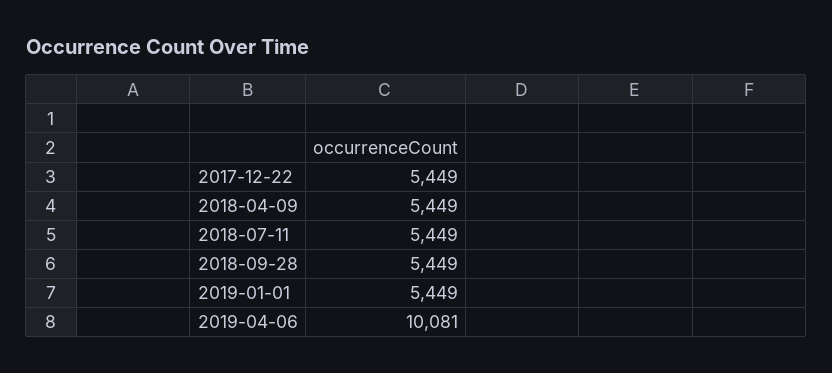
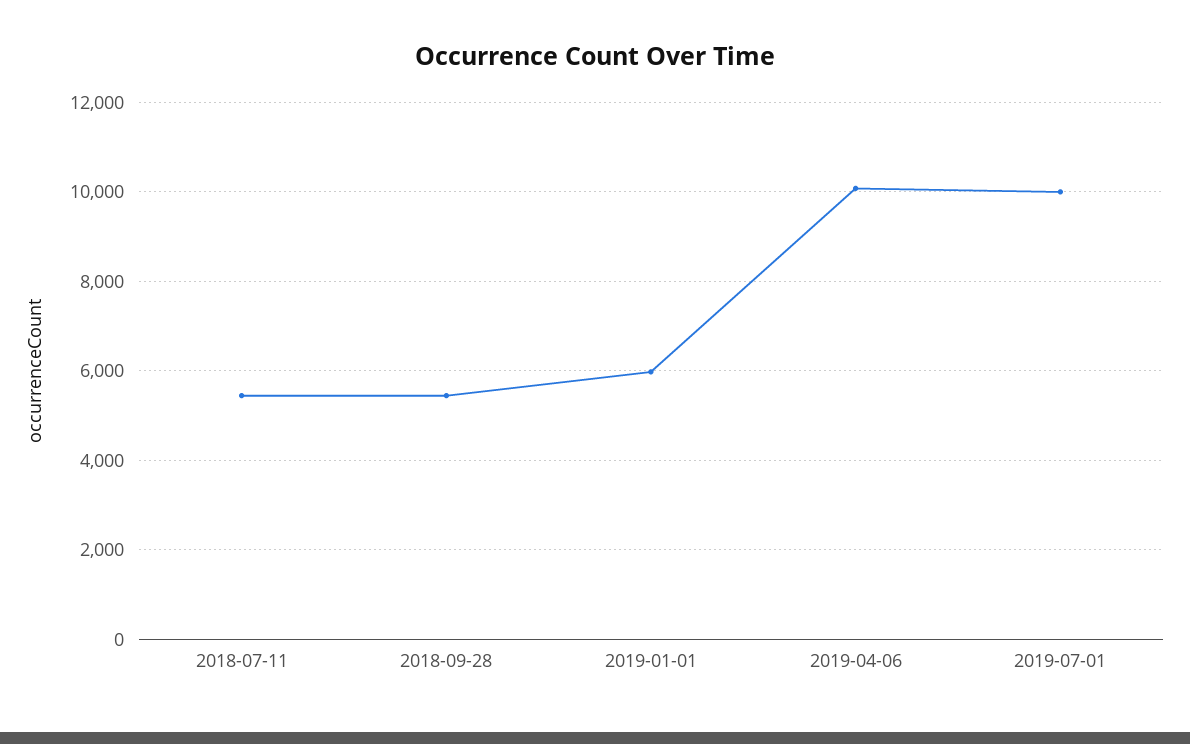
2017-12-22: 5449 -> none
2018-04-09: 5449 -> none
2019-01-01: 5449 -> 6000
2019-07-01: none -> 10000

